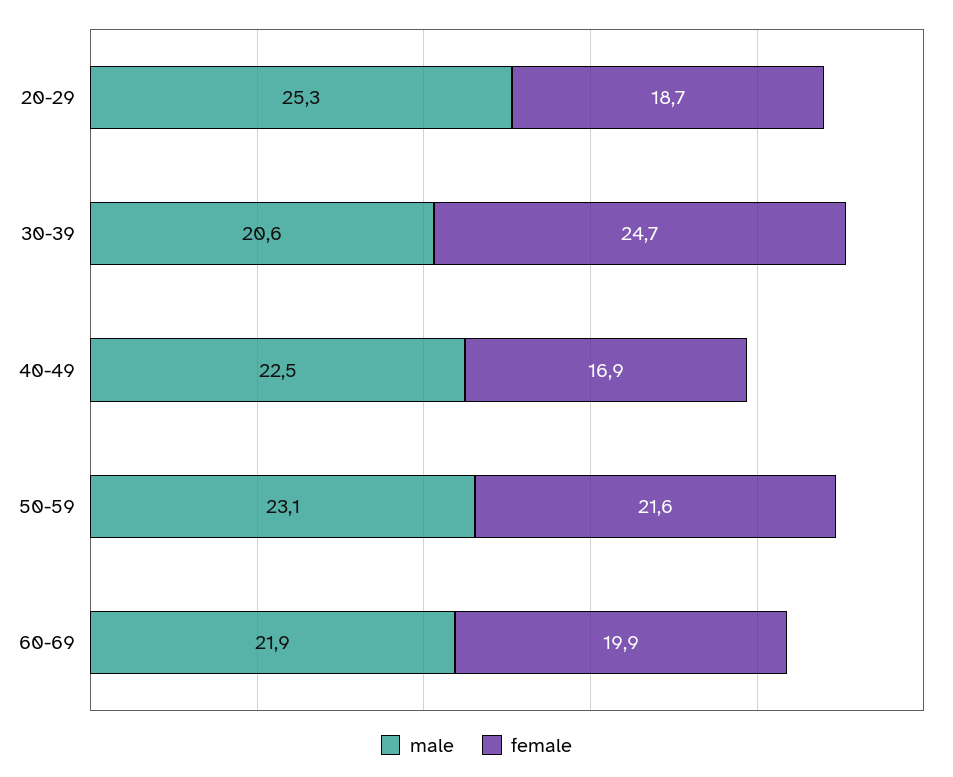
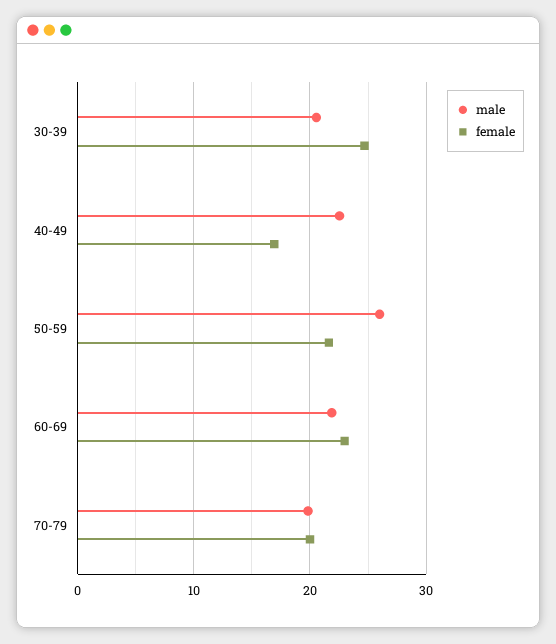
male, 20-29: 25.3 -> none
female, 20-29: 18.7 -> none
male, 50-59: 23.1 -> 26
female, 60-69: 19.9 -> 23
male, 70-79: none -> 20
female, 70-79: none -> 20

